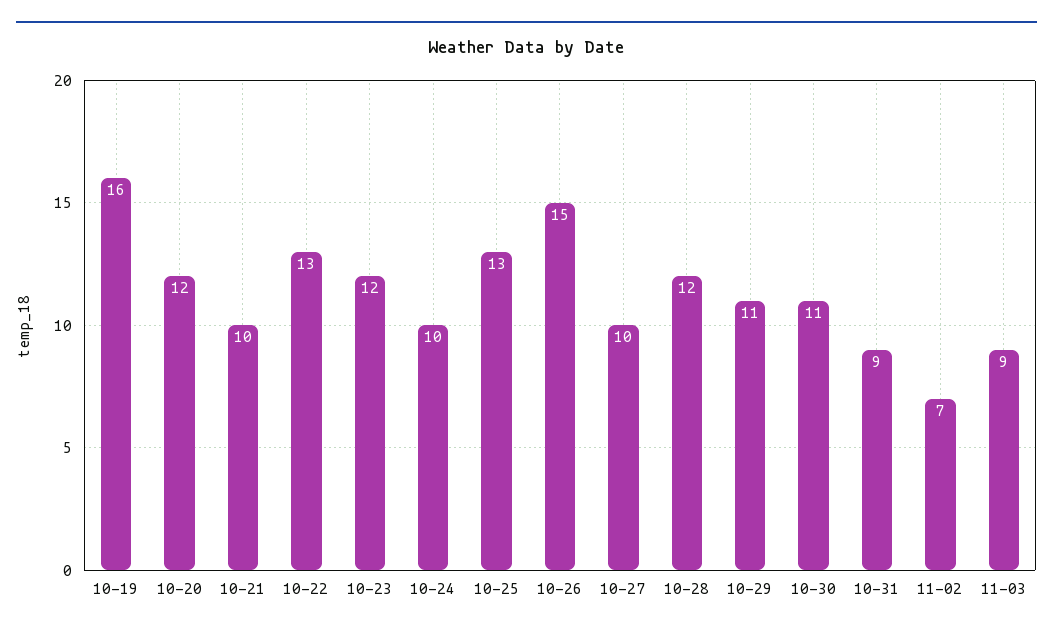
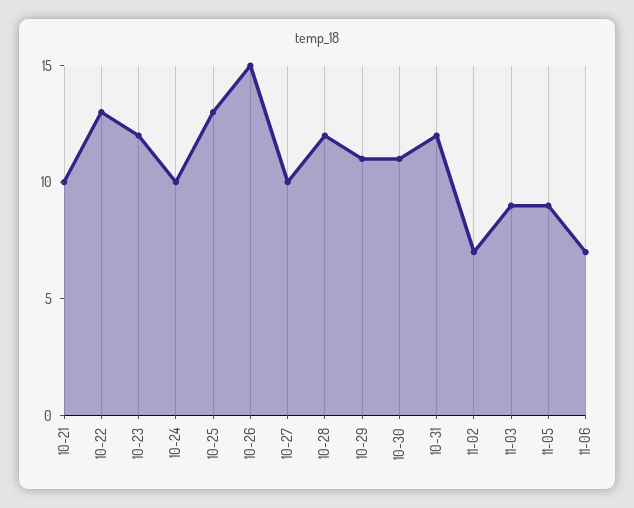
10-19: 16 -> none
10-20: 12 -> none
10-31: 9 -> 12
11-05: none -> 9
11-06: none -> 7

